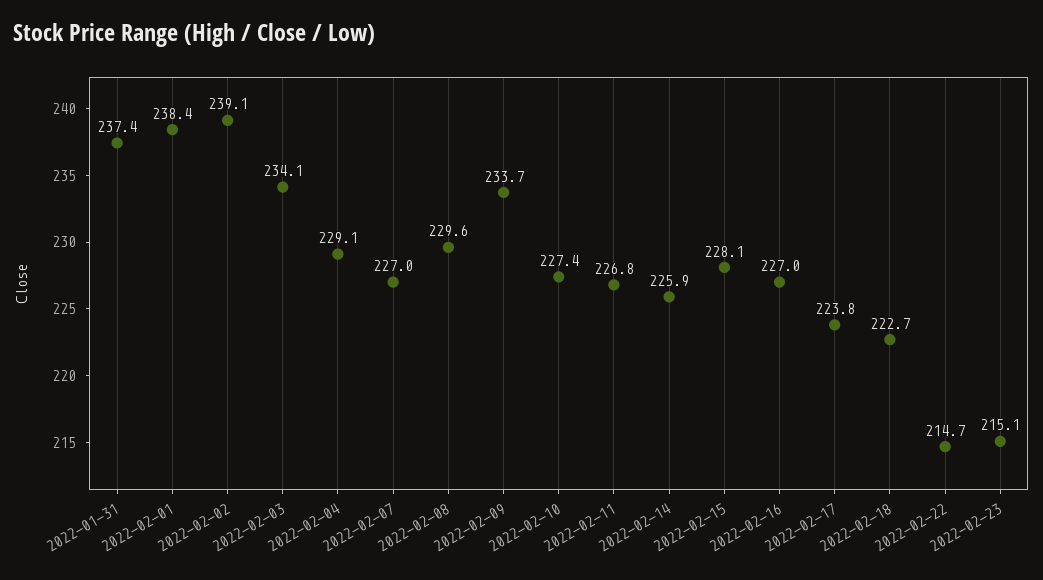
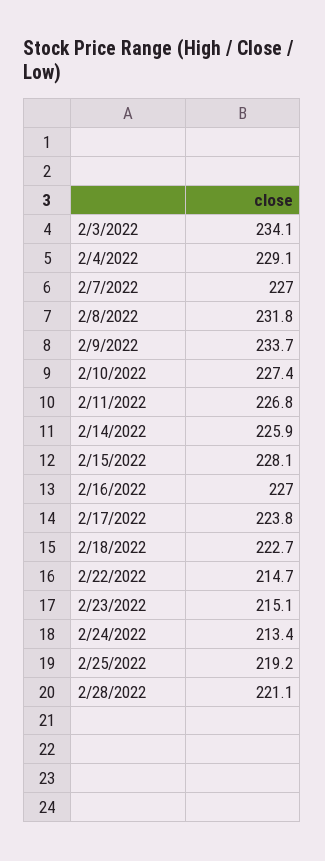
2022-01-31: 237.4 -> none
2022-02-01: 238.4 -> none
2022-02-02: 239.1 -> none
2022-02-08: 229.6 -> 231.8
2/24/2022: none -> 213.4
2/25/2022: none -> 219.2
2/28/2022: none -> 221.1

